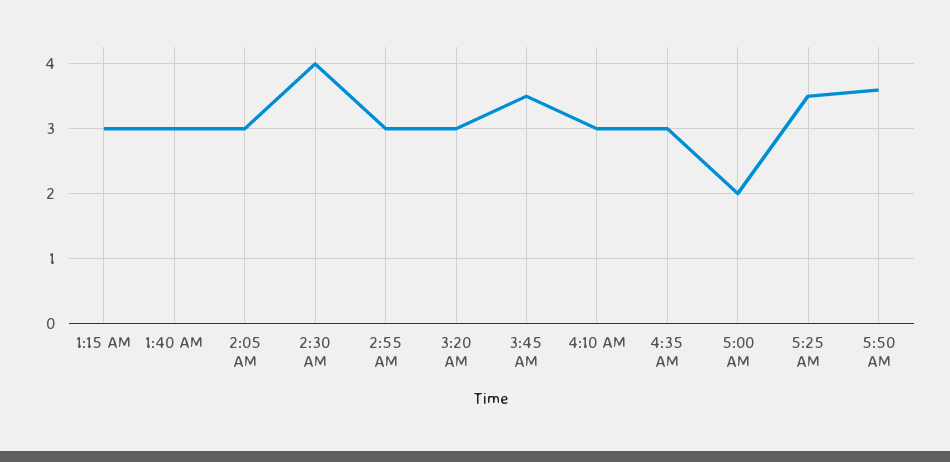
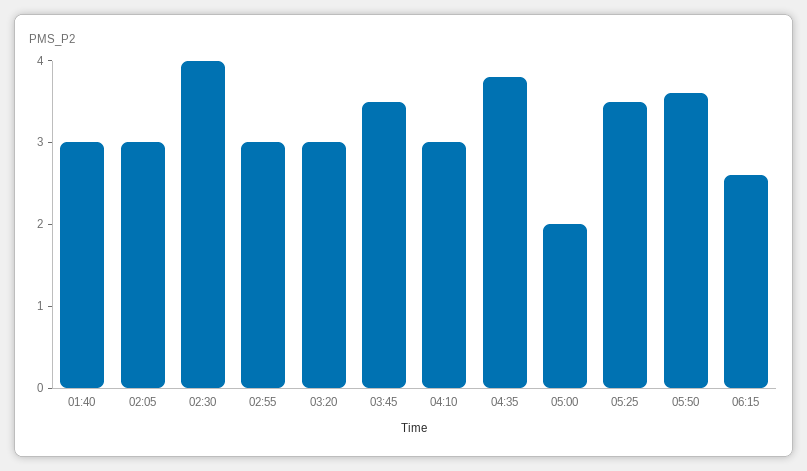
1:15 AM: 3 -> none
4:35 AM: 3 -> 3.8
06:15: none -> 2.6

